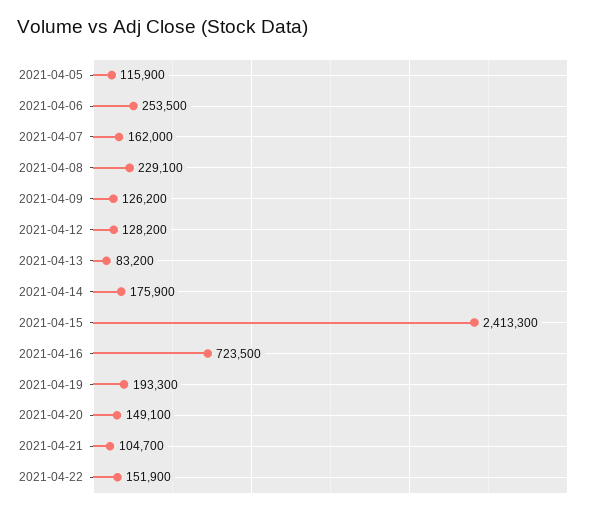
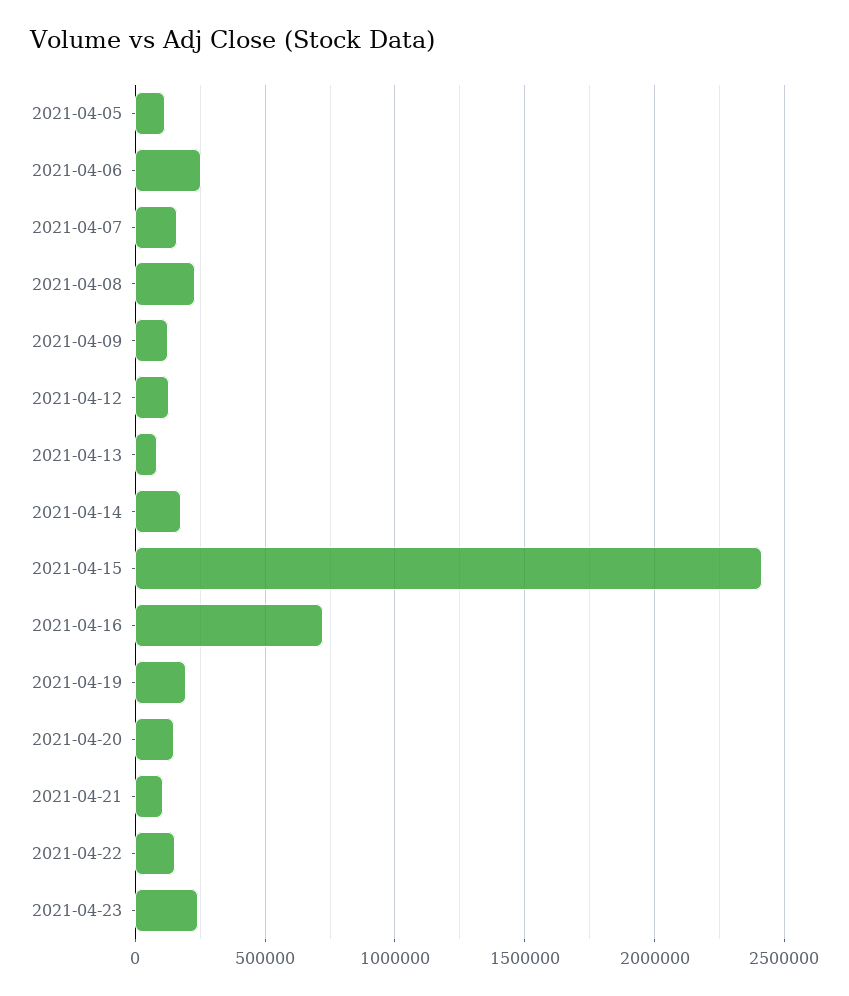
2021-04-23: none -> 250000

